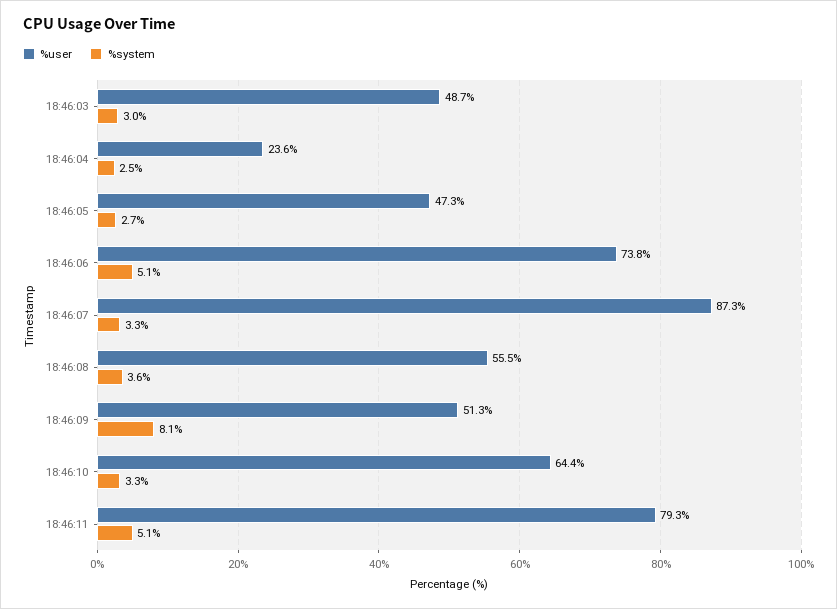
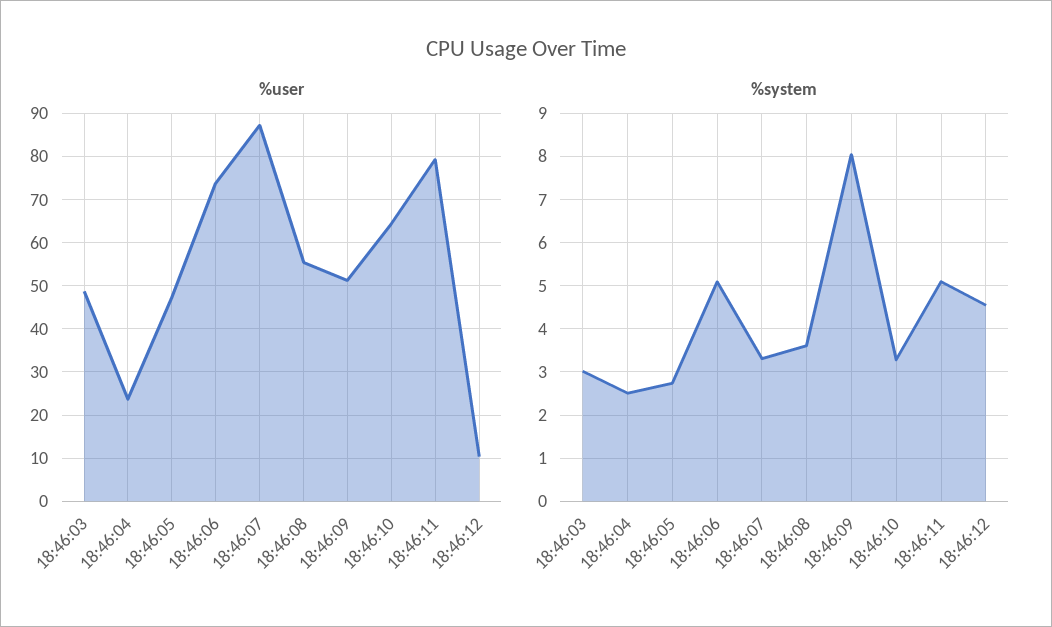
%user, 18:46:12: none -> 10
%system, 18:46:12: none -> 4.6

